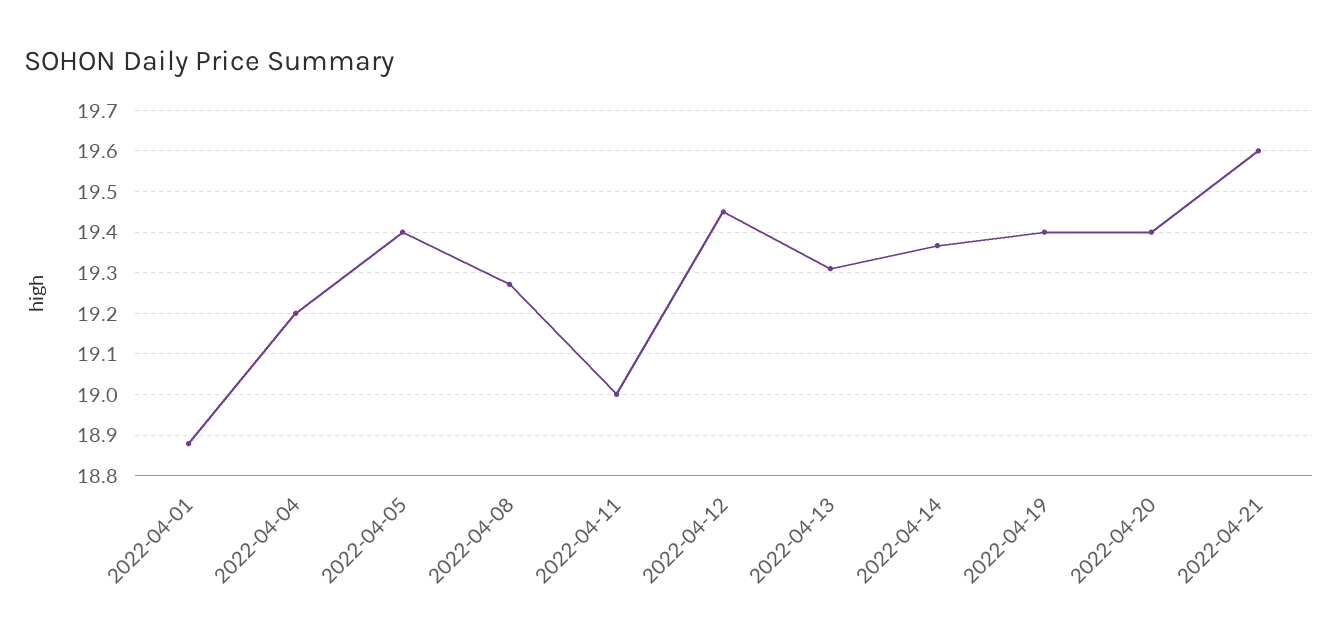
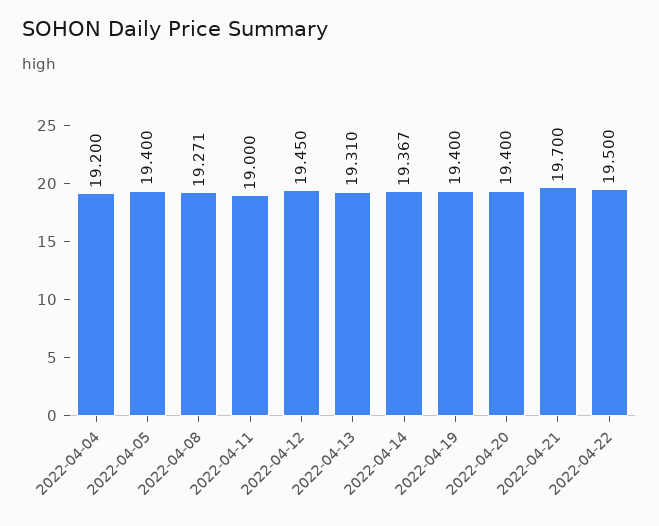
2022-04-01: 18.88 -> none
2022-04-21: 19.6 -> 19.7
2022-04-22: none -> 19.5

